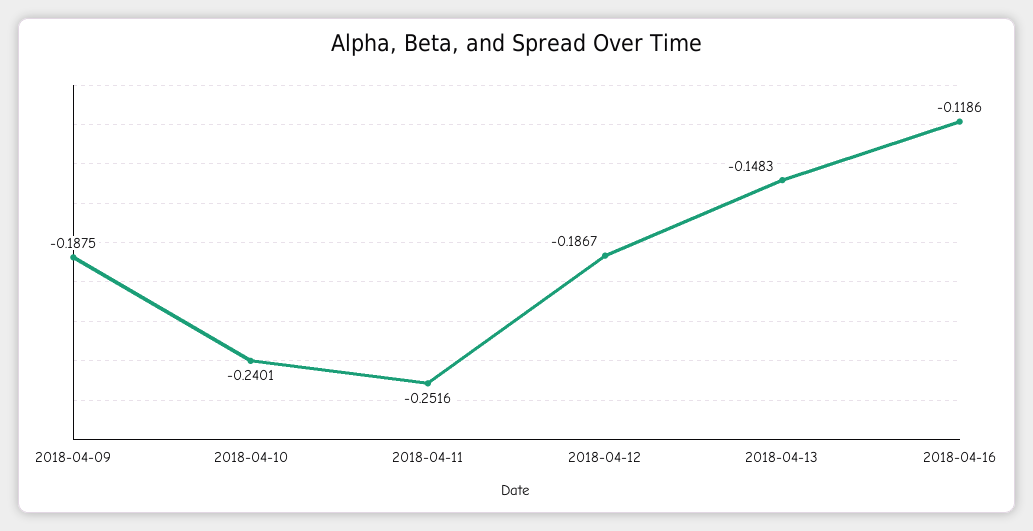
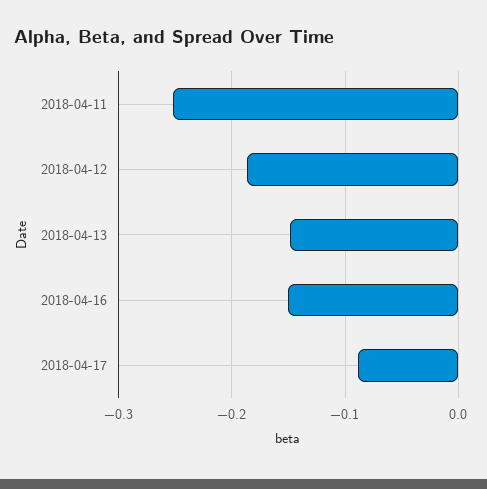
2018-04-09: -0.1875 -> none
2018-04-10: -0.2401 -> none
2018-04-16: -0.1186 -> -0.15
2018-04-17: none -> -0.09

